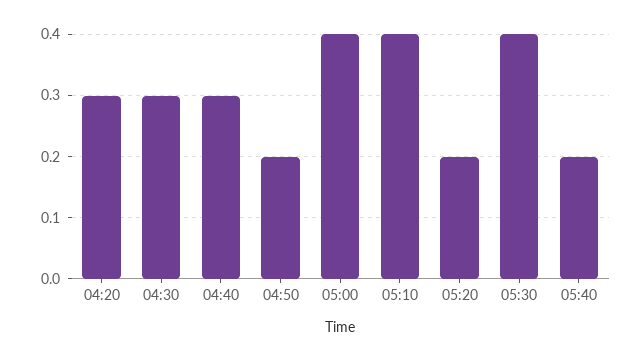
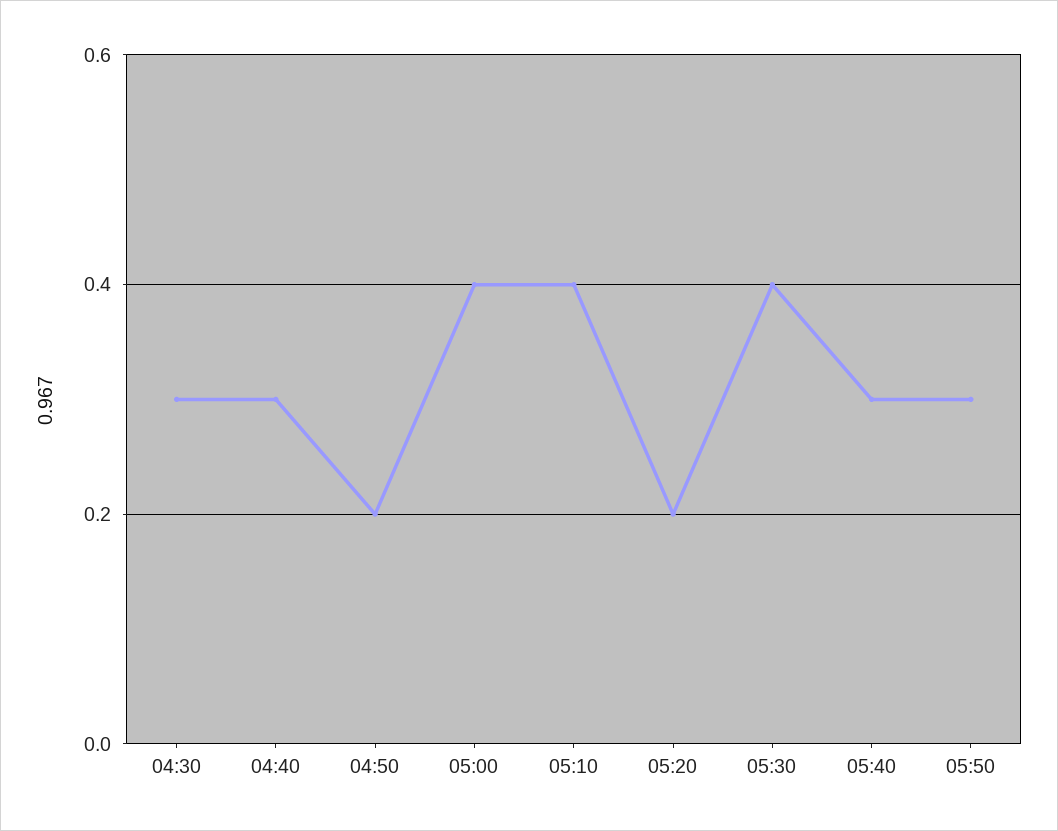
04:20: 0.3 -> none
05:40: 0.2 -> 0.3
05:50: none -> 0.3

